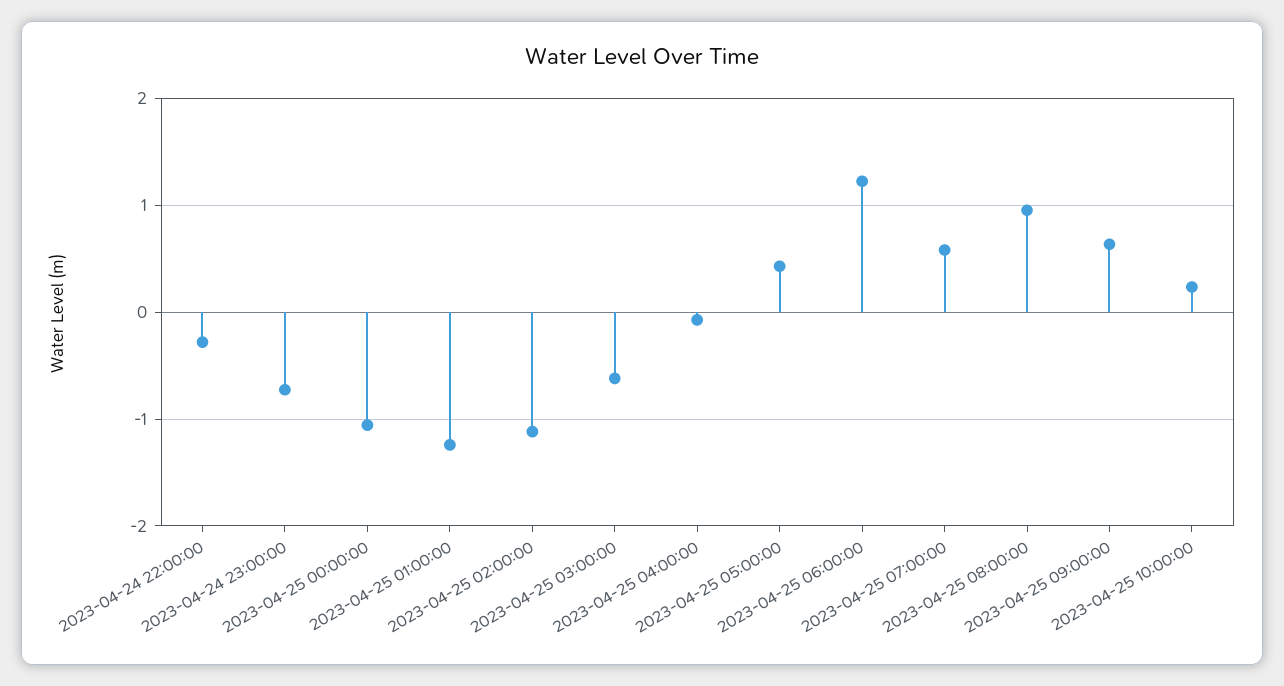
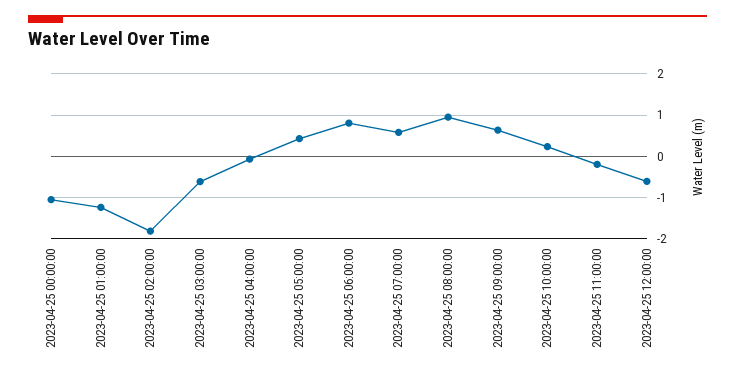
2023-04-24 22:00:00: -0.3 -> none
2023-04-24 23:00:00: -0.7 -> none
2023-04-25 02:00:00: -1.1 -> -1.8
2023-04-25 06:00:00: 1.2 -> 0.8
2023-04-25 11:00:00: none -> -0.2
2023-04-25 12:00:00: none -> -0.6

